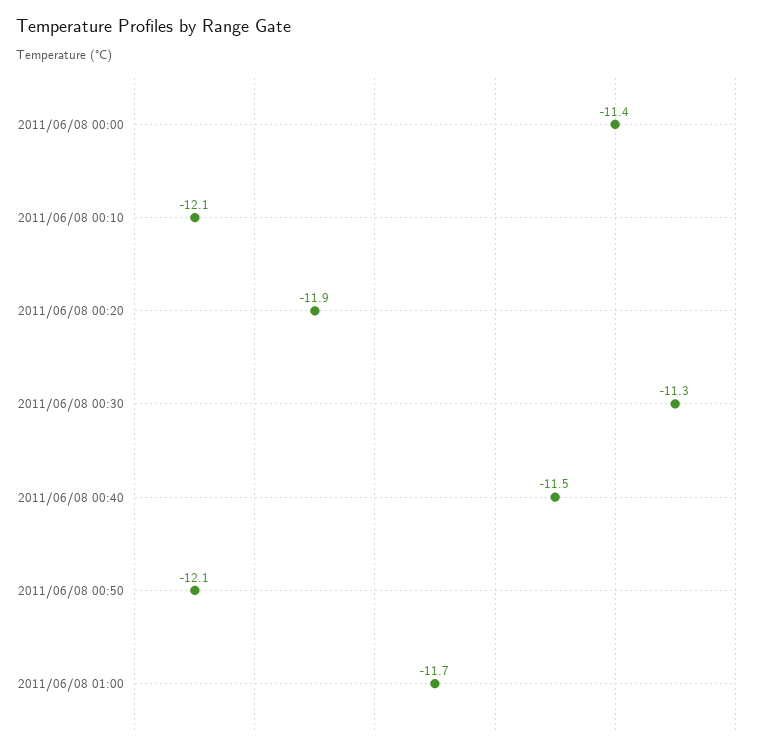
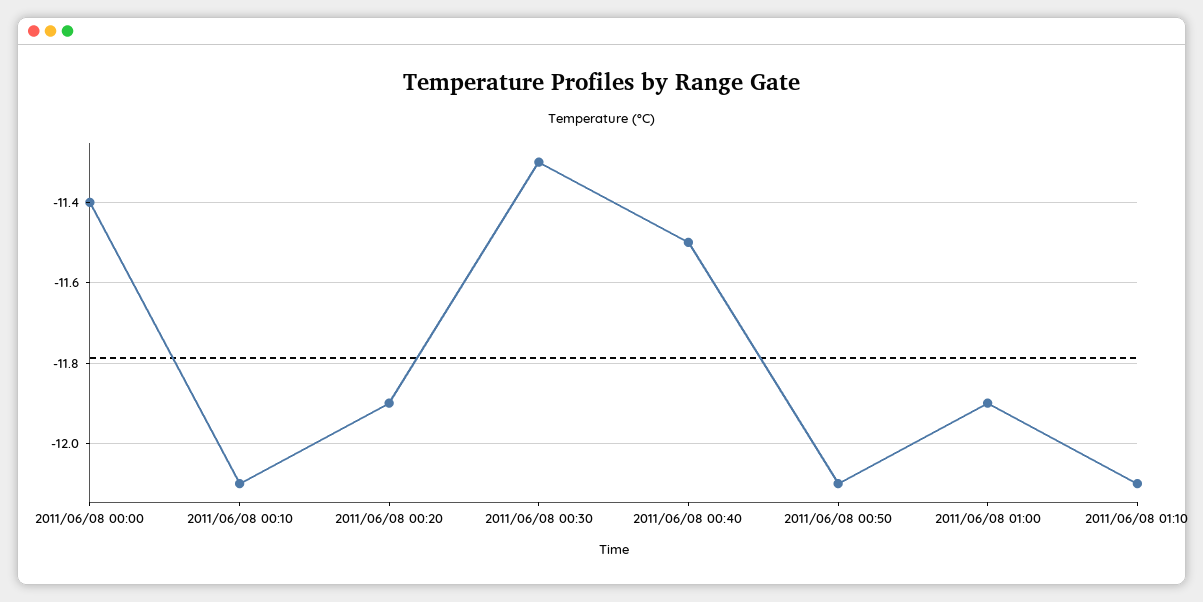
2011/06/08 01:00: -11.7 -> -11.9
2011/06/08 01:10: none -> -12.1

